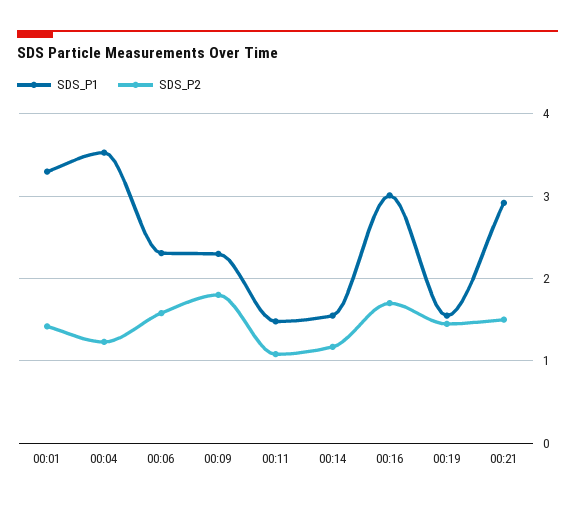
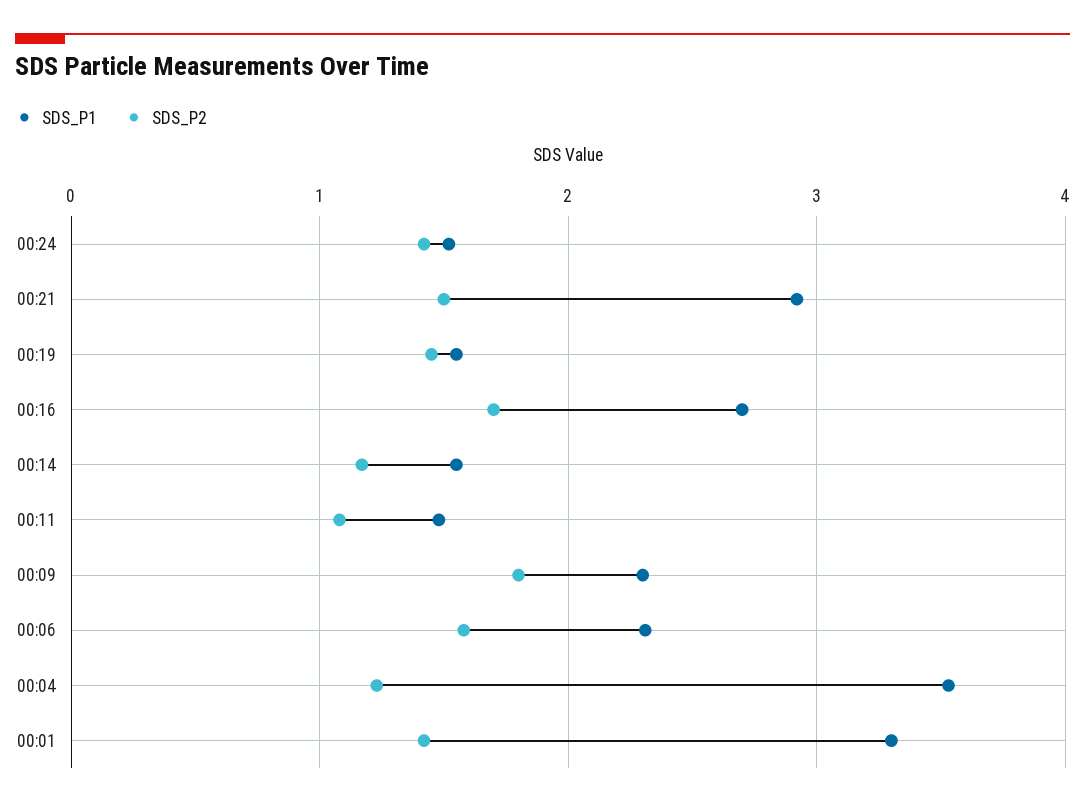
SDS_P1, 00:16: 3 -> 2.7
SDS_P1, 00:24: none -> 1.5
SDS_P2, 00:24: none -> 1.4

